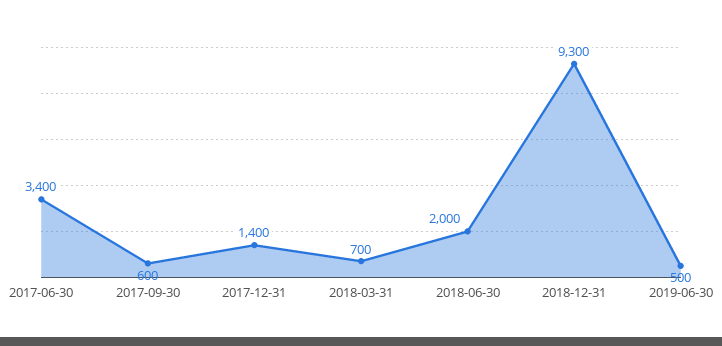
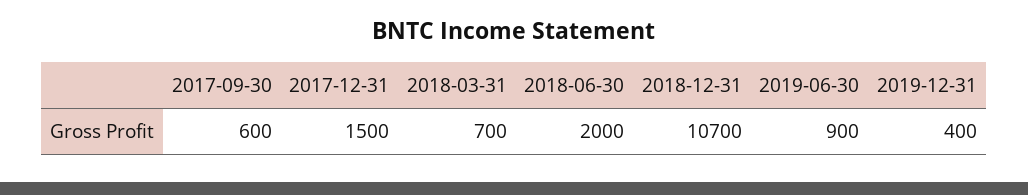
2017-06-30: 3400 -> none
2017-12-31: 1400 -> 1500
2018-12-31: 9300 -> 10700
2019-06-30: 500 -> 900
2019-12-31: none -> 400

